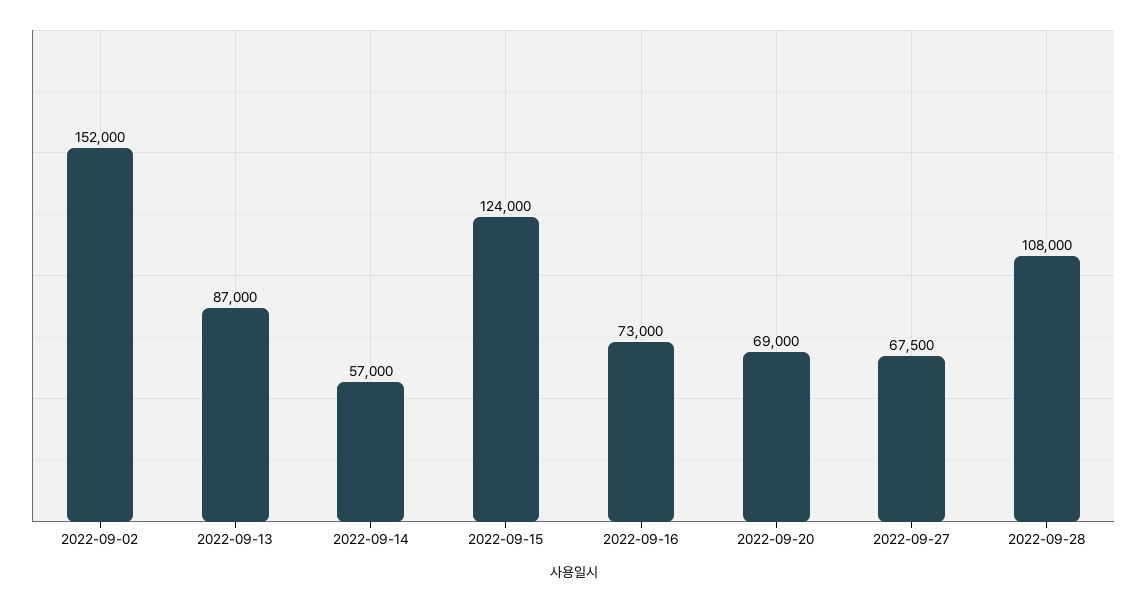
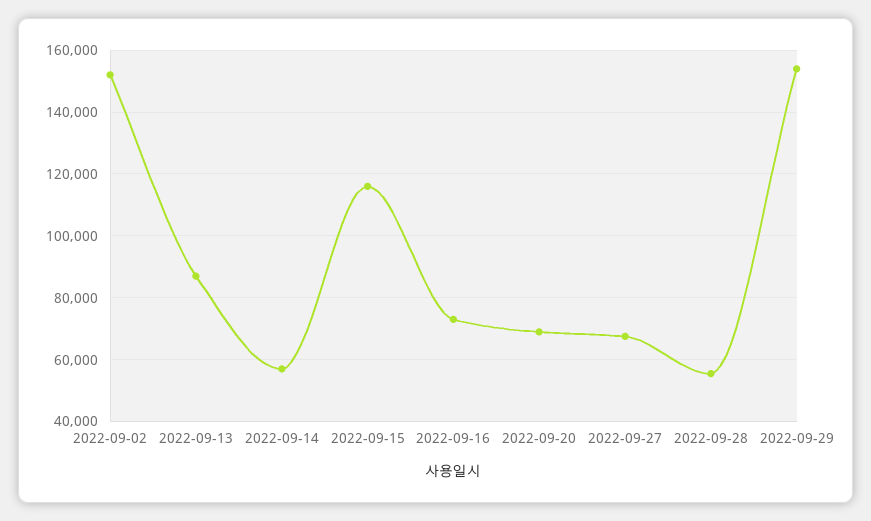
2022-09-15: 124000 -> 116000
2022-09-28: 108000 -> 56000
2022-09-29: none -> 154000

